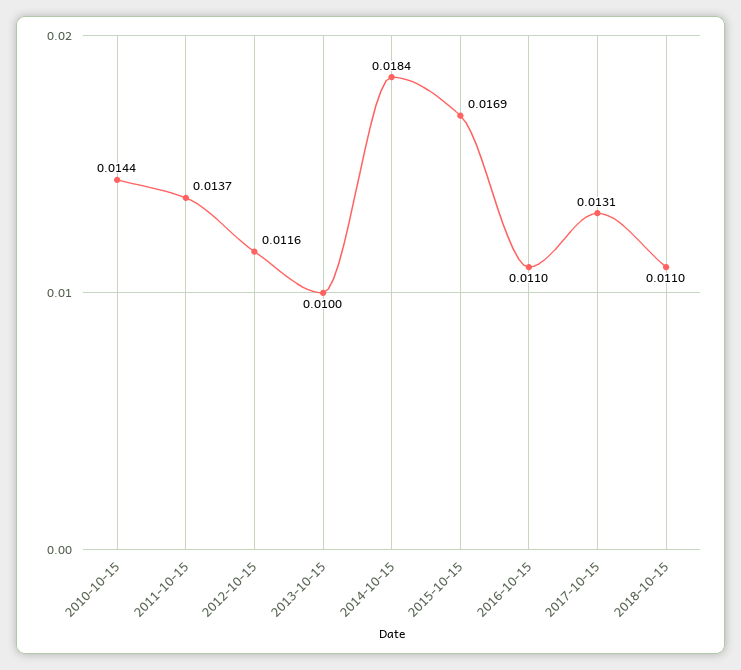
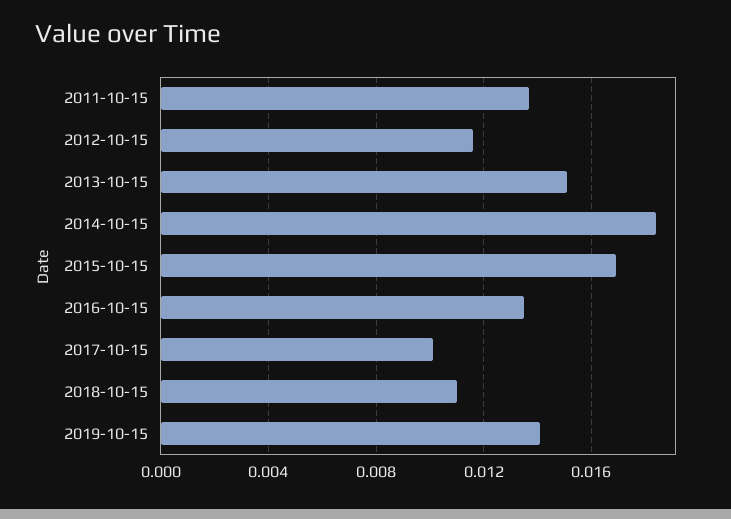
2010-10-15: 0.0144 -> none
2013-10-15: 0.01 -> 0.015
2016-10-15: 0.011 -> 0.0135
2017-10-15: 0.0131 -> 0.01
2019-10-15: none -> 0.014

